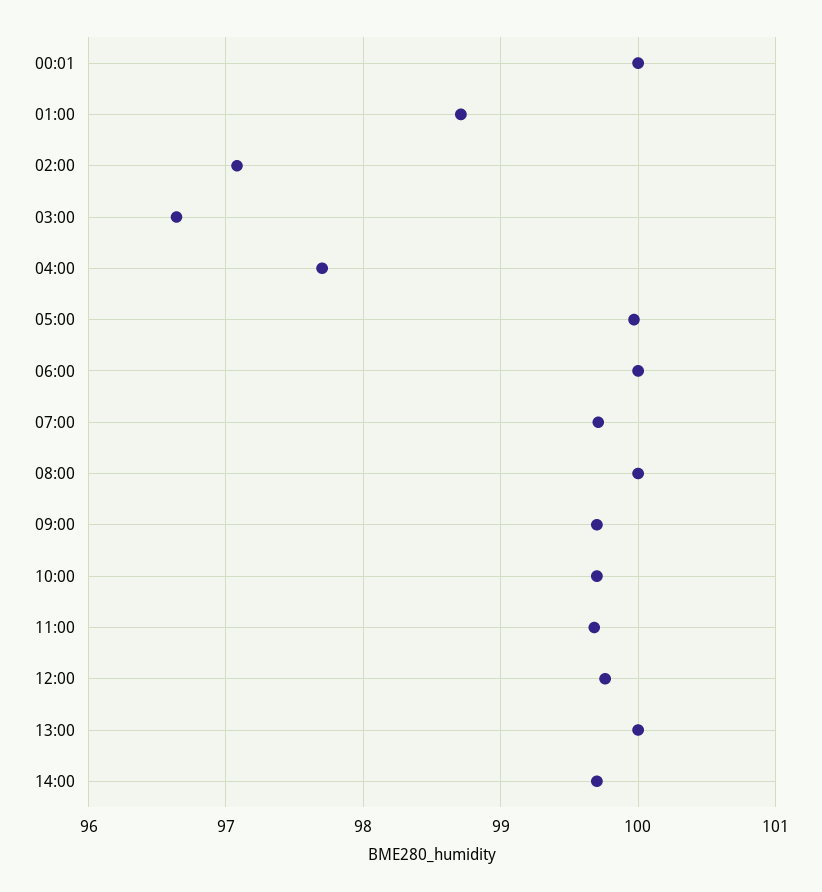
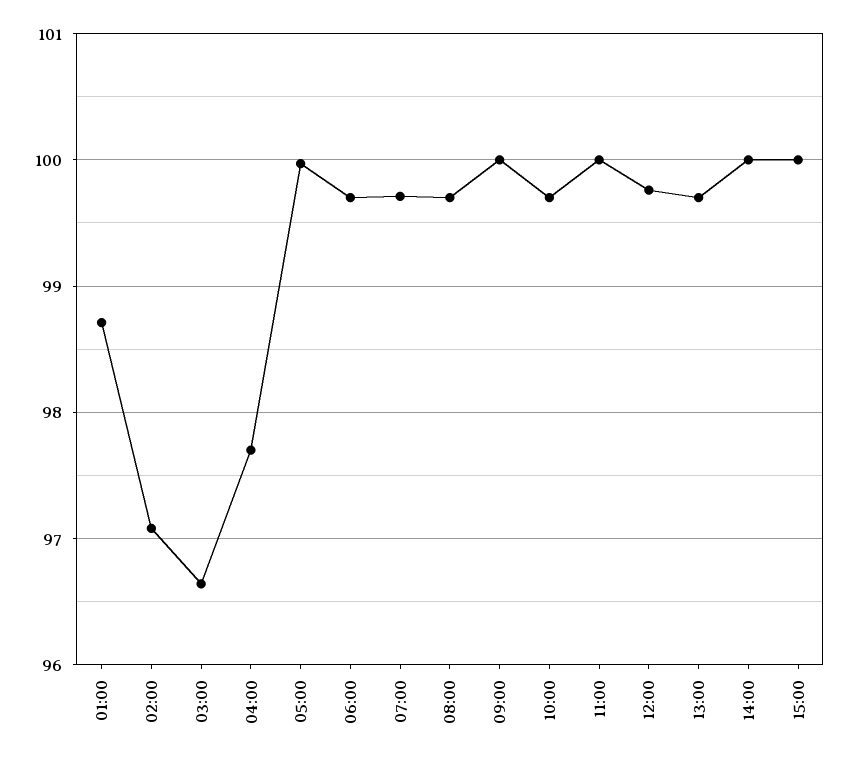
00:01: 100 -> none
06:00: 100 -> 99.7
08:00: 100 -> 99.7
09:00: 99.7 -> 100
11:00: 99.7 -> 100
13:00: 100 -> 99.7
14:00: 99.7 -> 100
15:00: none -> 100

